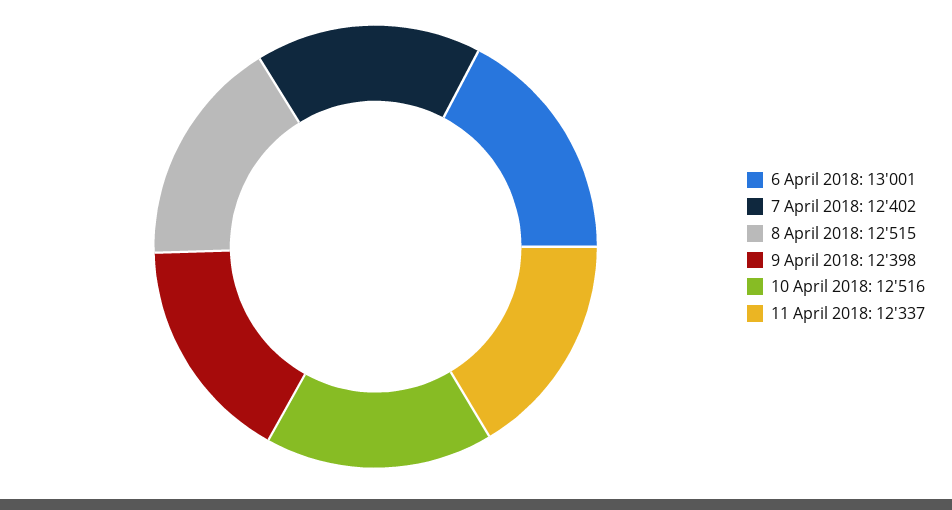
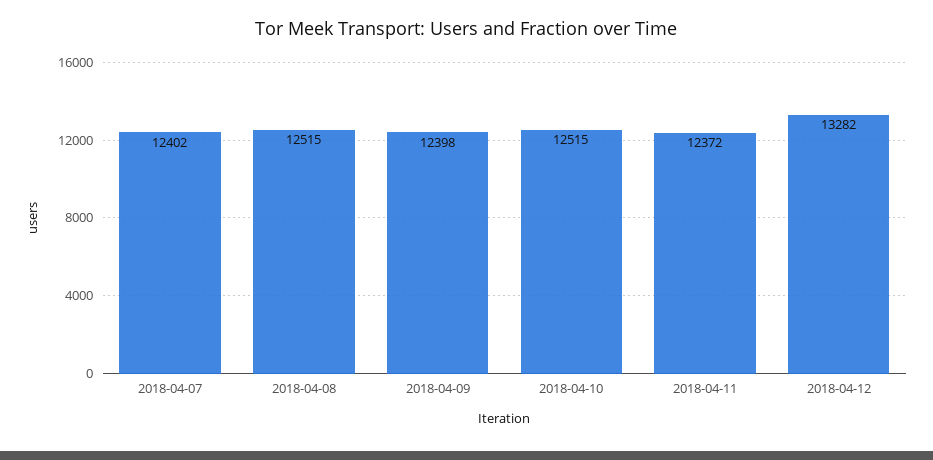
6 April 2018: 13001 -> none
10 April 2018: 12516 -> 12515
11 April 2018: 12337 -> 12372
2018-04-12: none -> 13282

